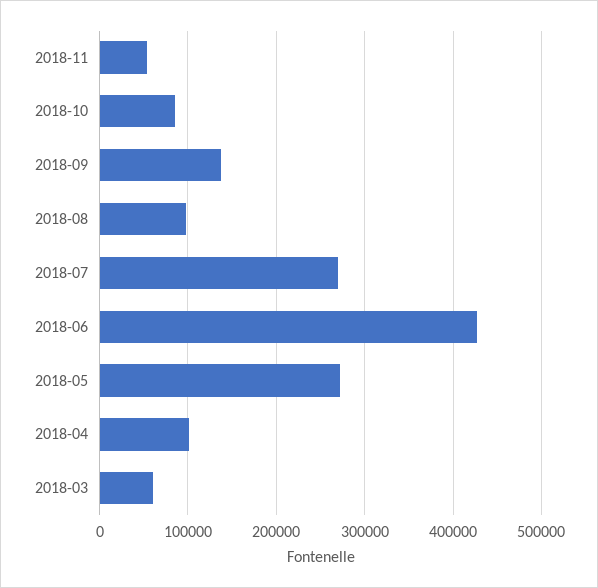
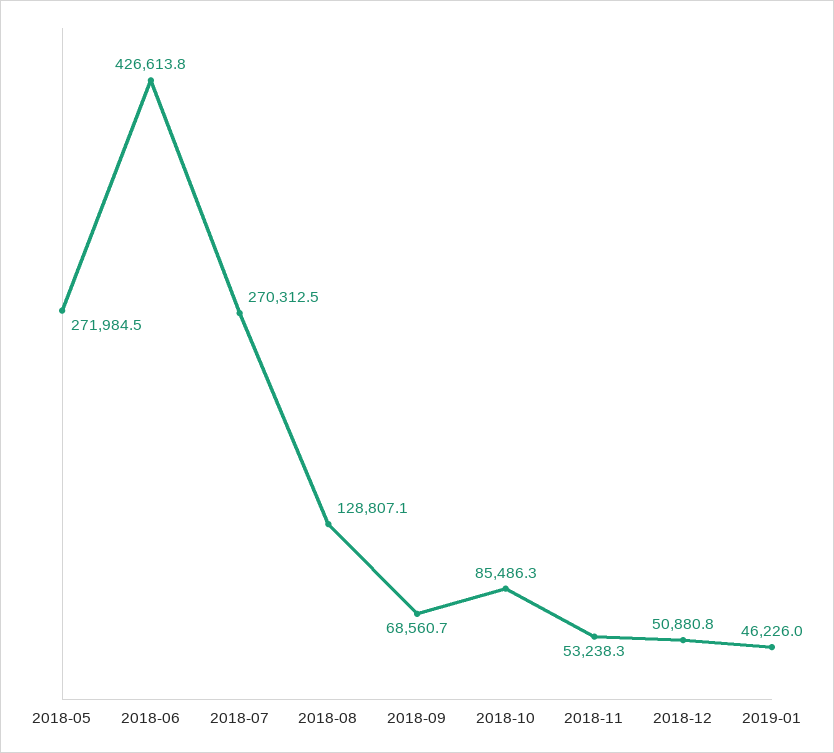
2018-09: 140000 -> 68560.7
2018-08: 100000 -> 128807.1
2018-04: 100000 -> none
2018-03: 60000 -> none
2018-12: none -> 50880.8
2019-01: none -> 46226

